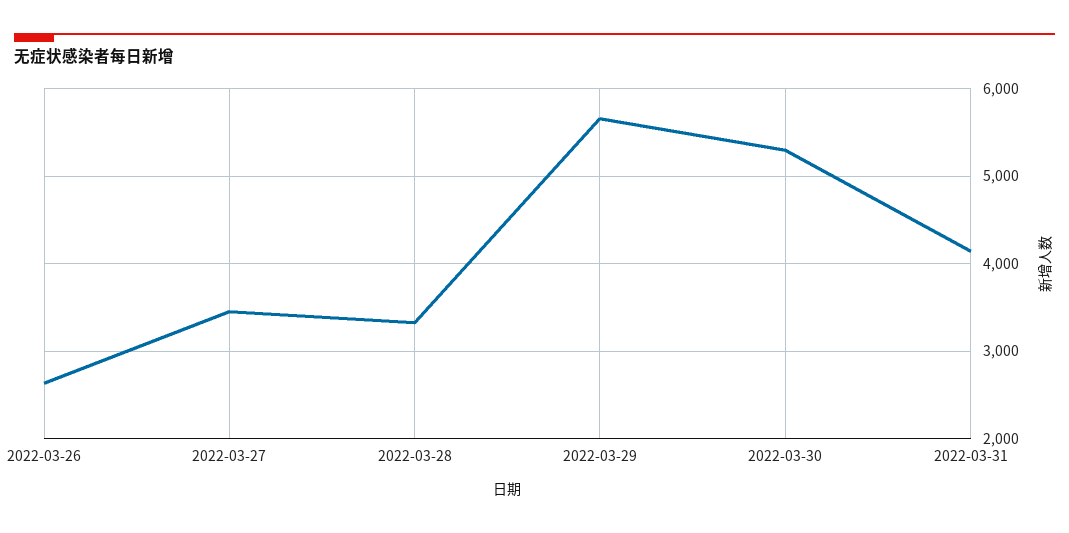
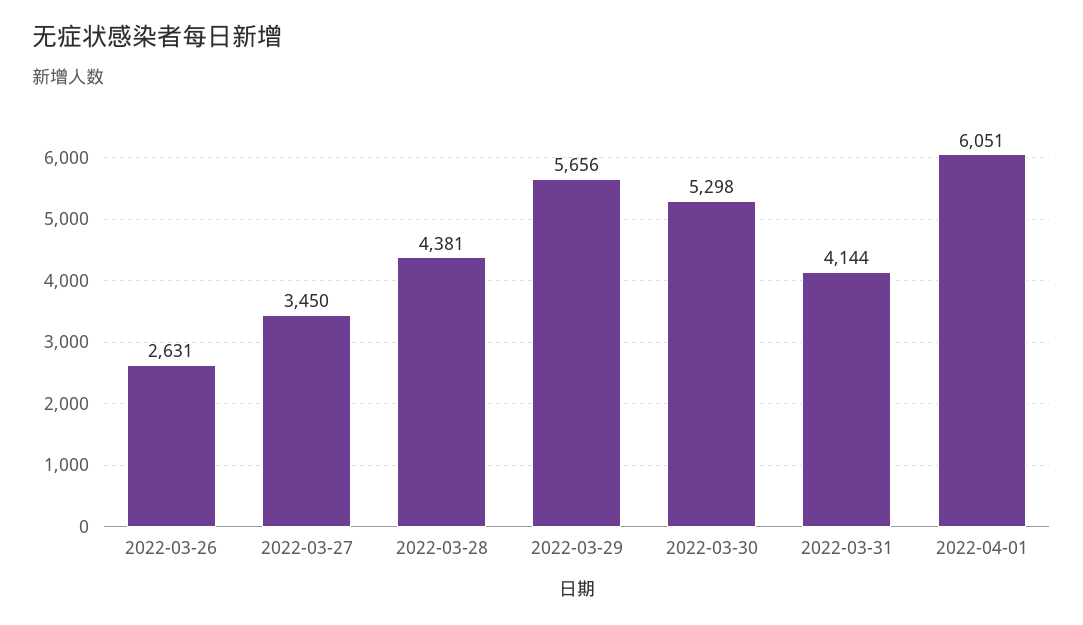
2022-03-28: 3300 -> 4381
2022-04-01: none -> 6051

